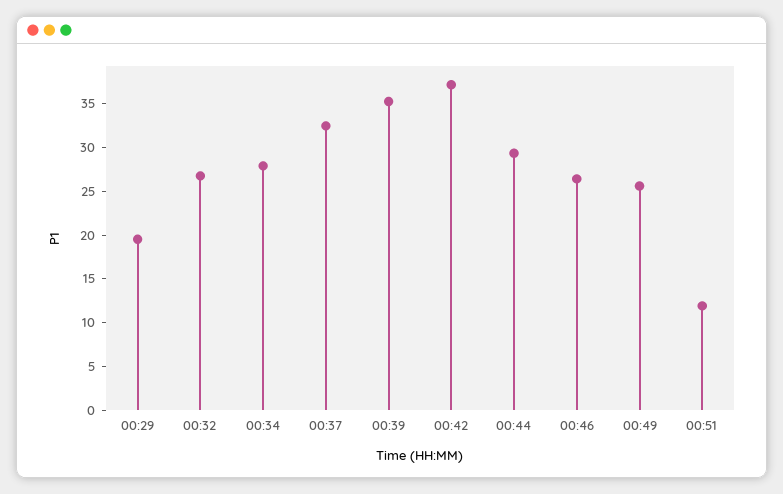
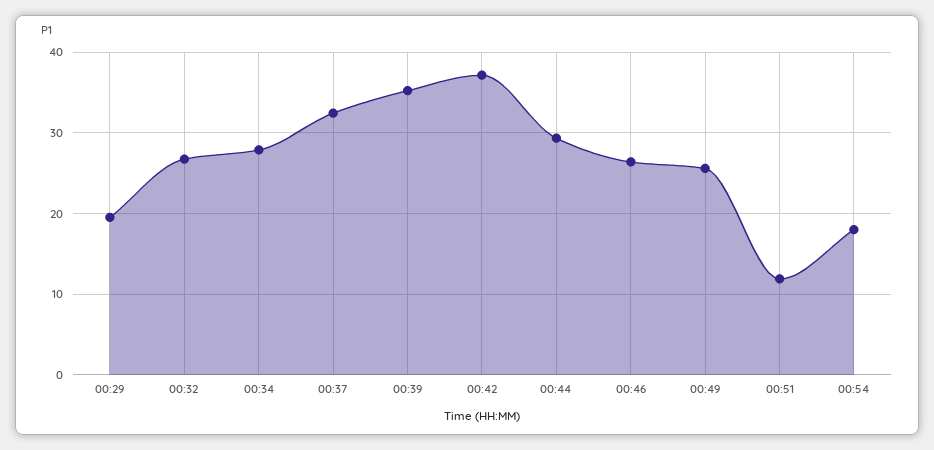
00:54: none -> 18

